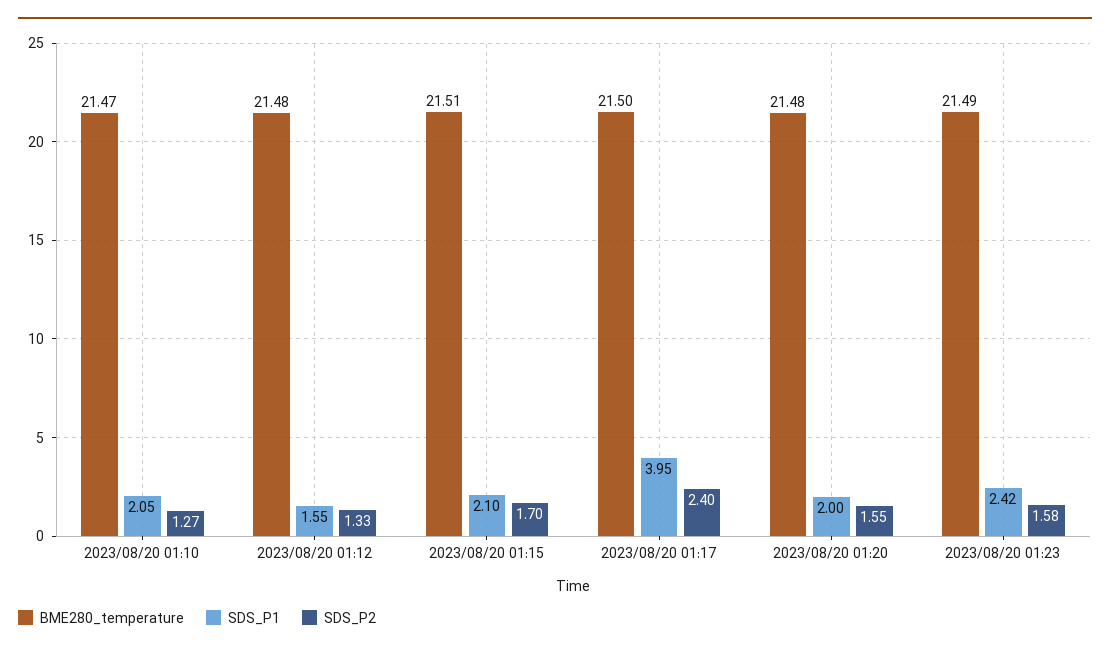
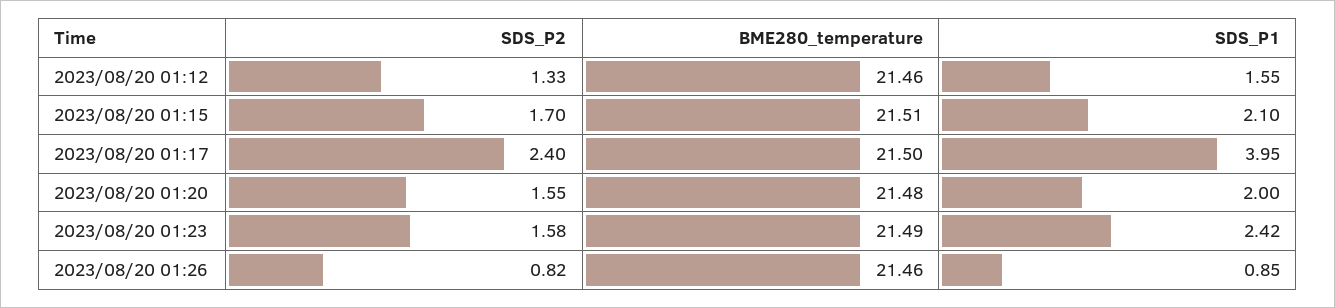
BME280_temperature, 2023/08/20 01:10: 21.47 -> none
SDS_P1, 2023/08/20 01:10: 2.05 -> none
SDS_P2, 2023/08/20 01:10: 1.27 -> none
BME280_temperature, 2023/08/20 01:12: 21.48 -> 21.46
SDS_P2, 2023/08/20 01:26: none -> 0.82
BME280_temperature, 2023/08/20 01:26: none -> 21.46
SDS_P1, 2023/08/20 01:26: none -> 0.85

